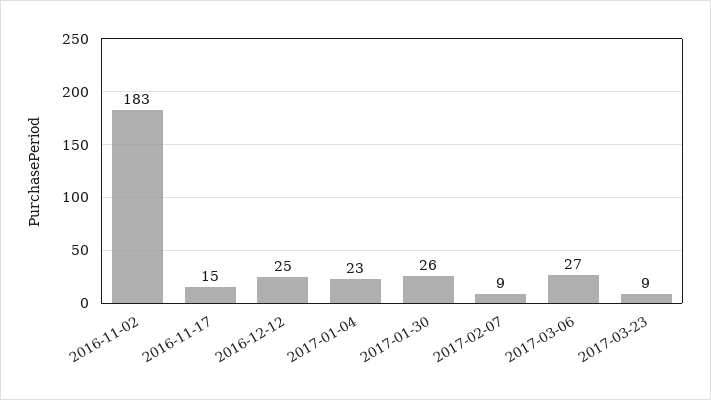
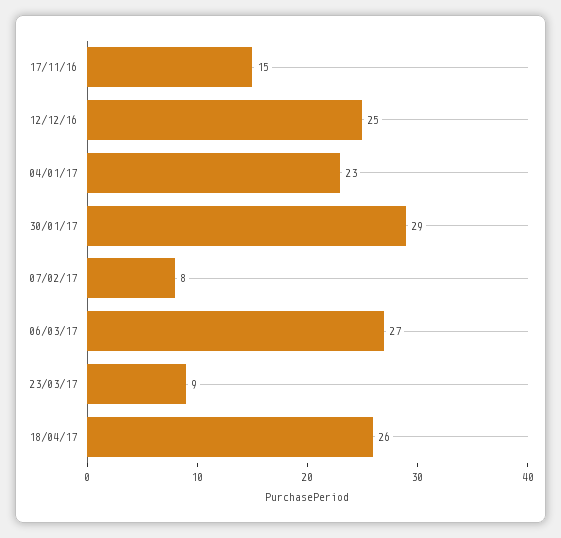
2016-11-02: 183 -> none
2017-01-30: 26 -> 29
2017-02-07: 9 -> 8
18/04/17: none -> 26

